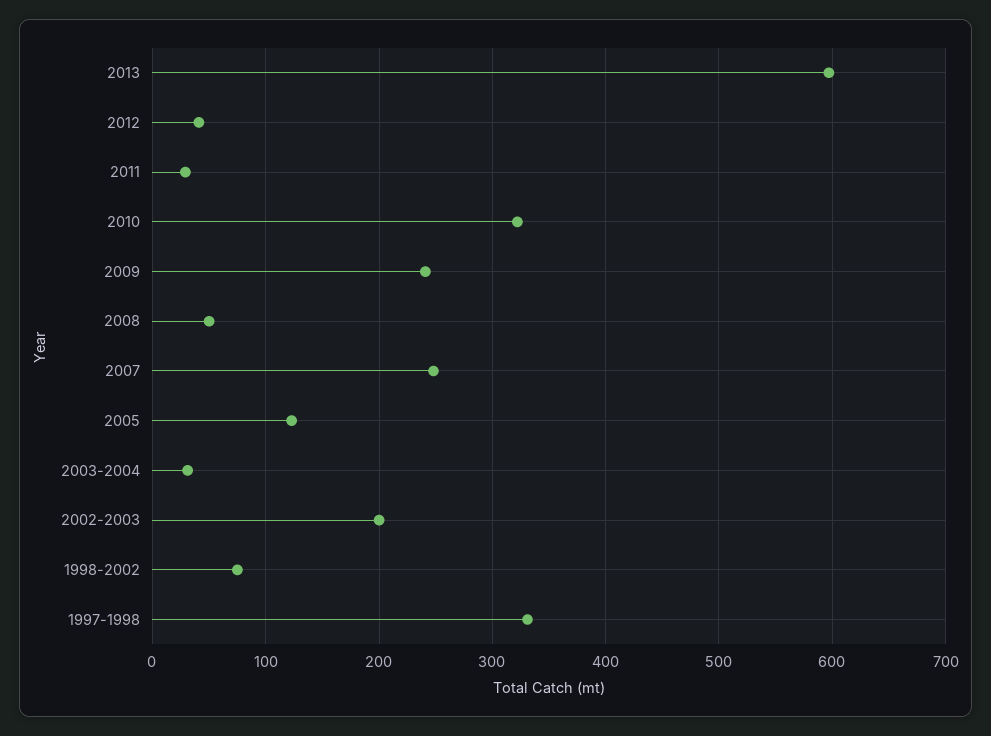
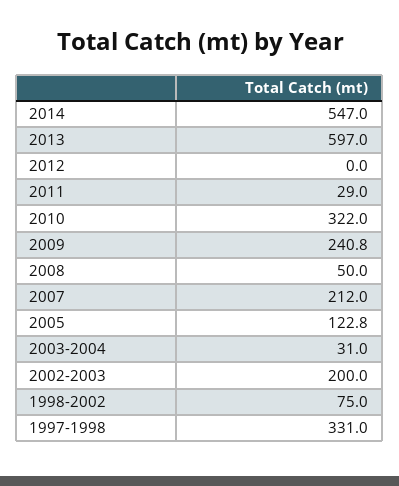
2012: 40 -> 0
2007: 250 -> 212
2014: none -> 547

